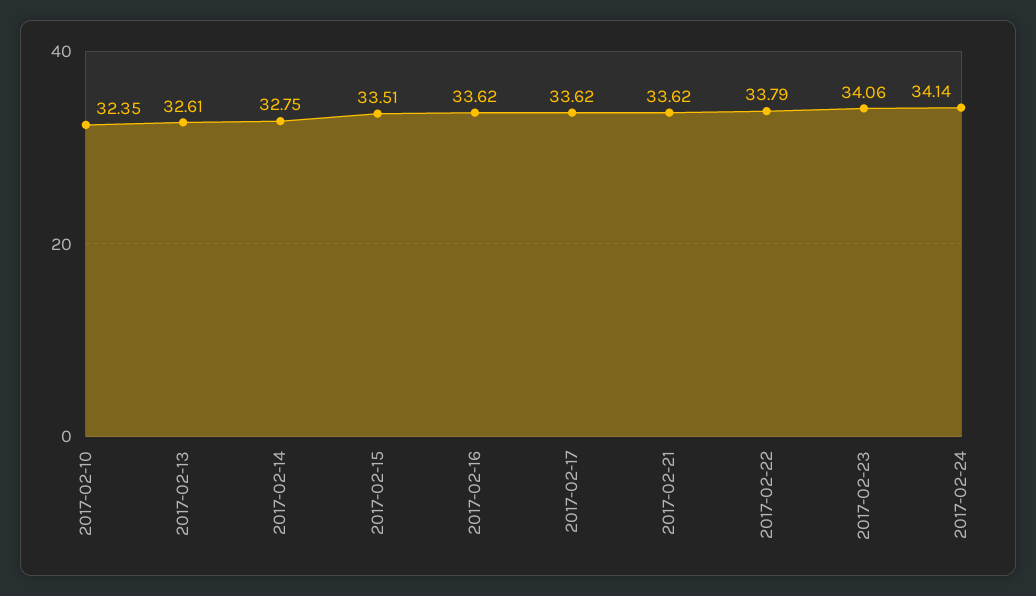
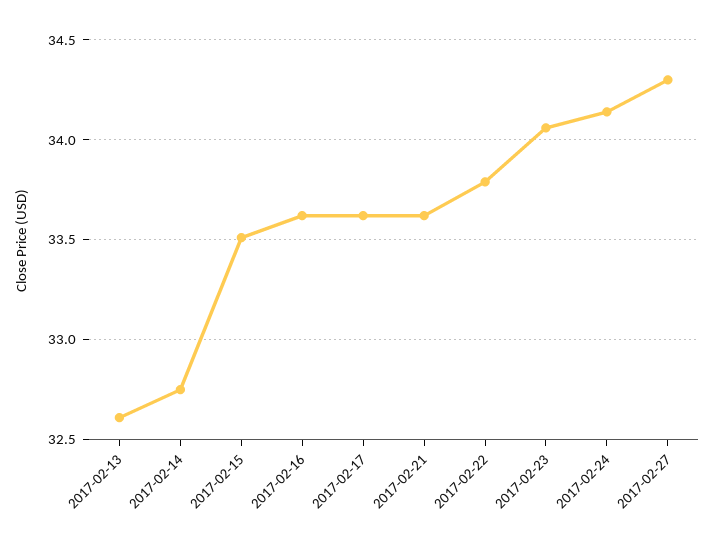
2017-02-10: 32.35 -> none
2017-02-27: none -> 34.3

